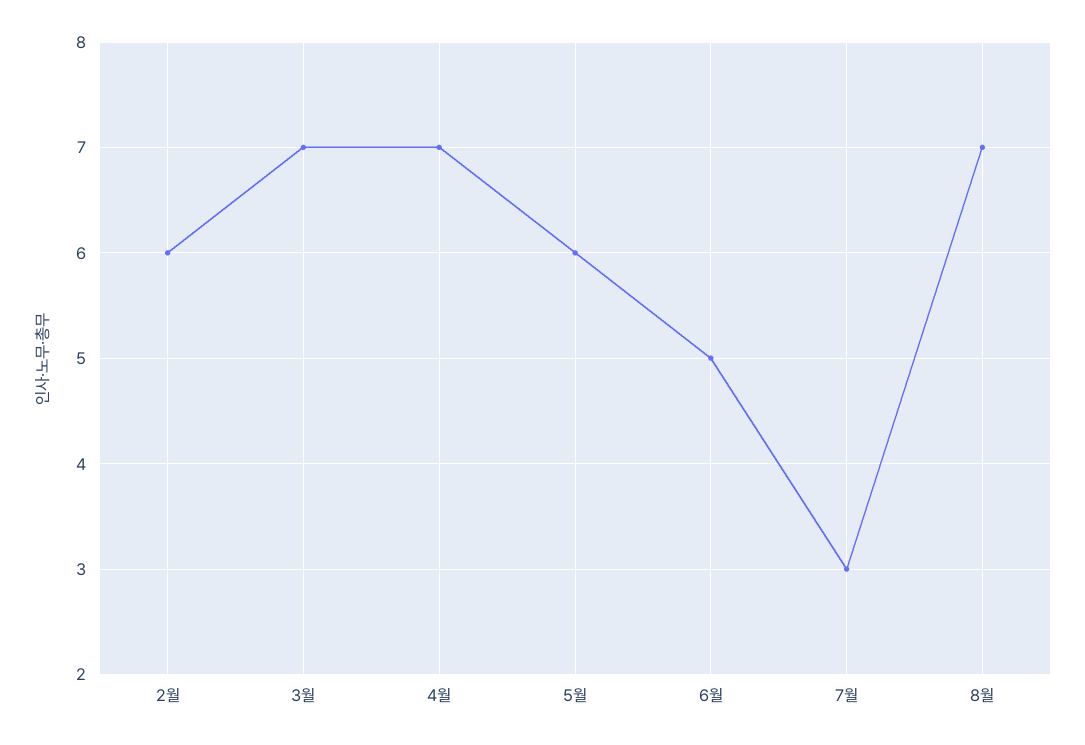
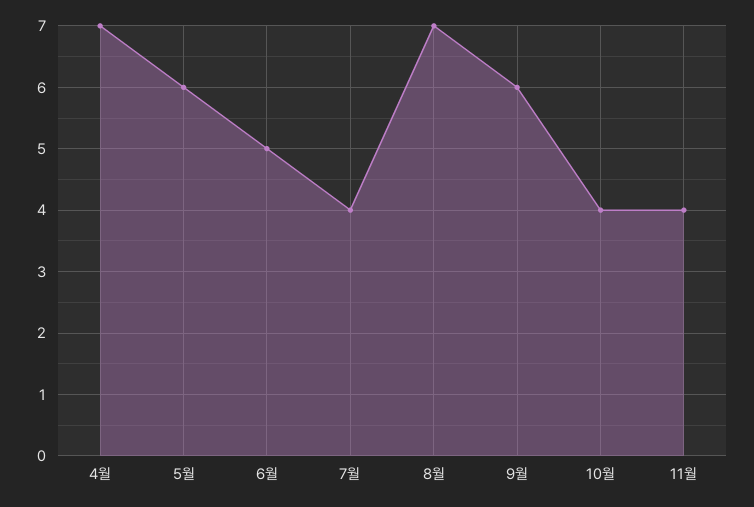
2월: 6 -> none
3월: 7 -> none
7월: 3 -> 4
9월: none -> 6
10월: none -> 4
11월: none -> 4

